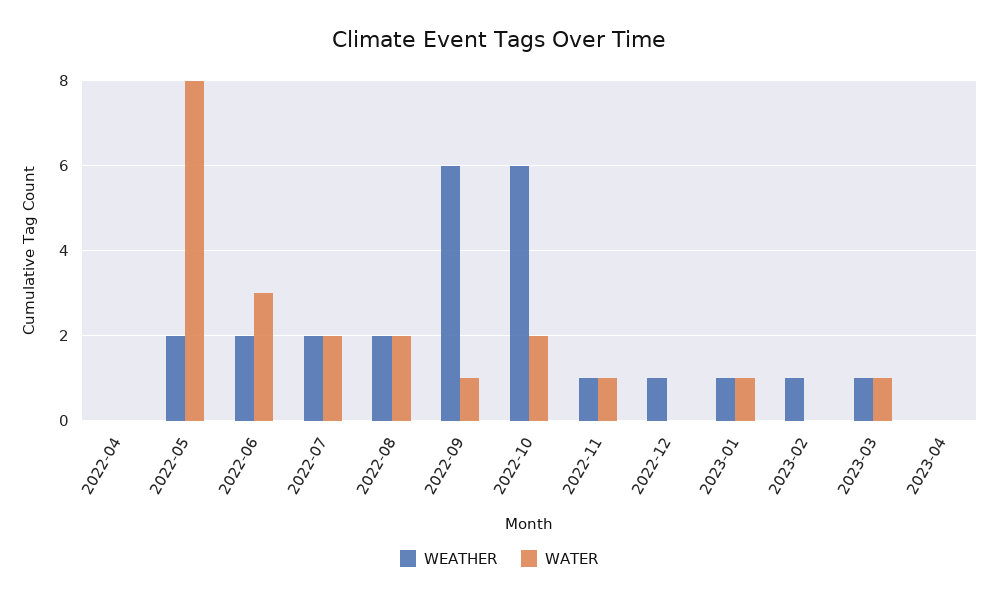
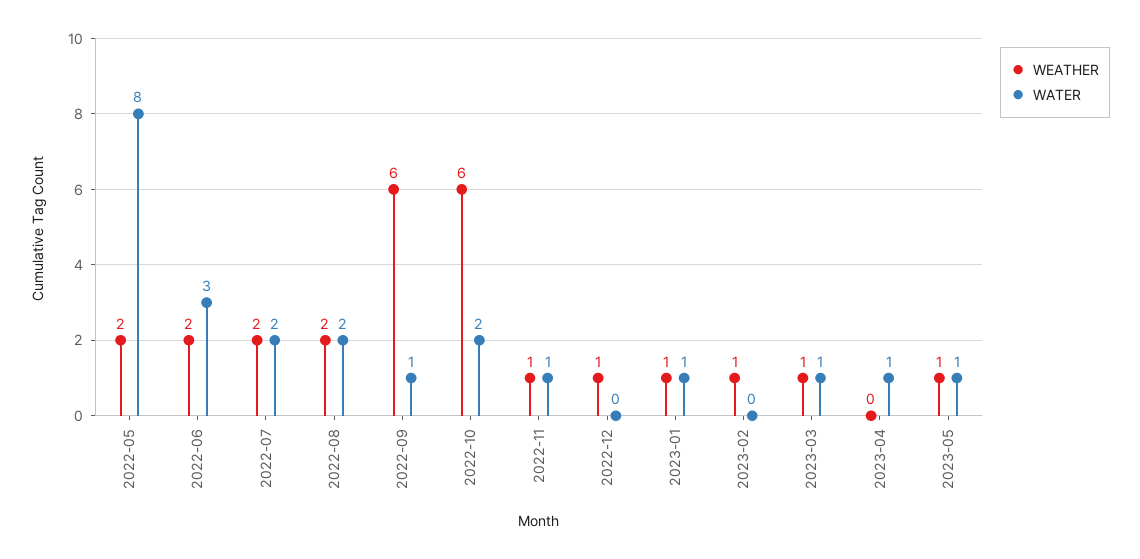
WEATHER, 2022-04: 0 -> none
WATER, 2022-04: 0 -> none
WATER, 2023-04: 0 -> 1
WEATHER, 2023-05: none -> 1
WATER, 2023-05: none -> 1

